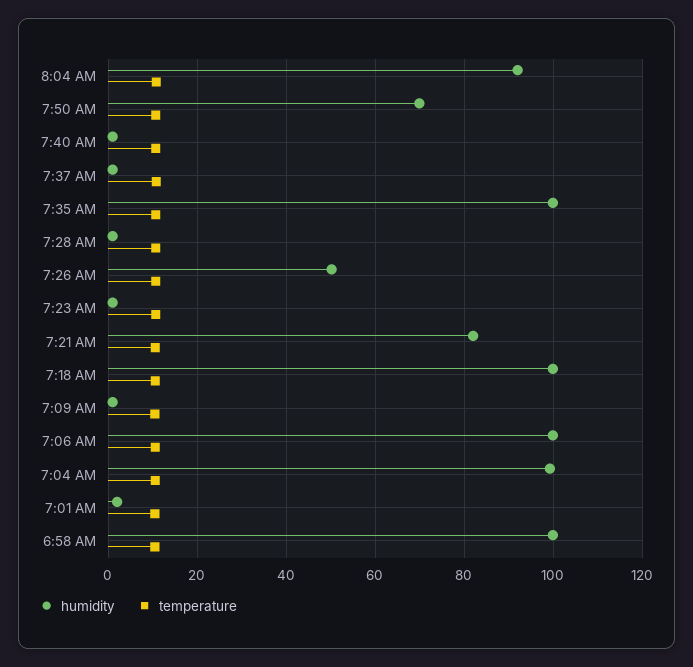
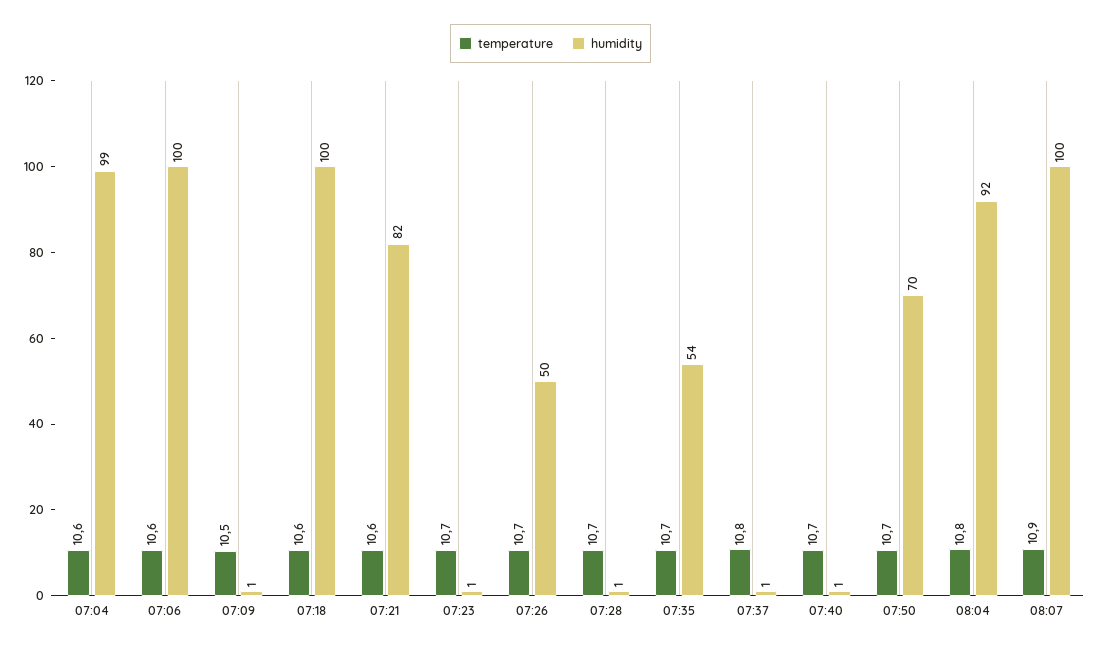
humidity, 7:35 AM: 100 -> 54
humidity, 7:01 AM: 2 -> none
temperature, 7:01 AM: 10 -> none
humidity, 6:58 AM: 100 -> none
temperature, 6:58 AM: 10 -> none
temperature, 08:07: none -> 10.9
humidity, 08:07: none -> 100

